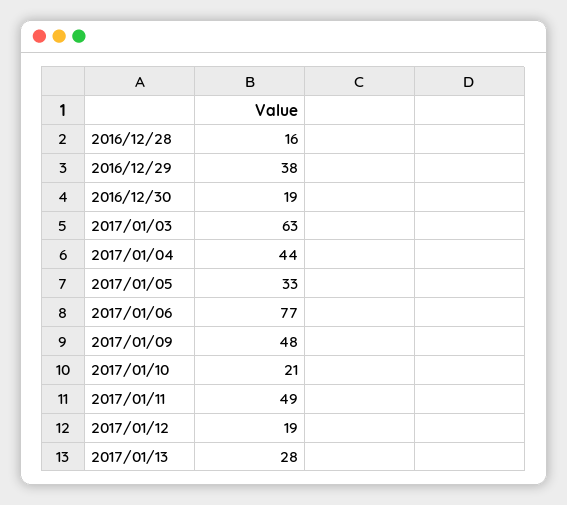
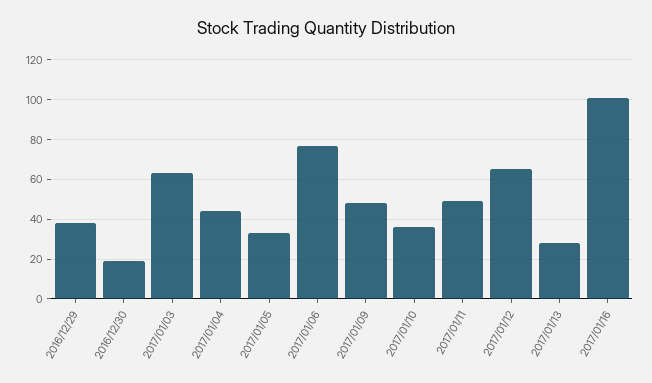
2016/12/28: 16 -> none
2017/01/10: 21 -> 35
2017/01/12: 19 -> 65
2017/01/16: none -> 100

